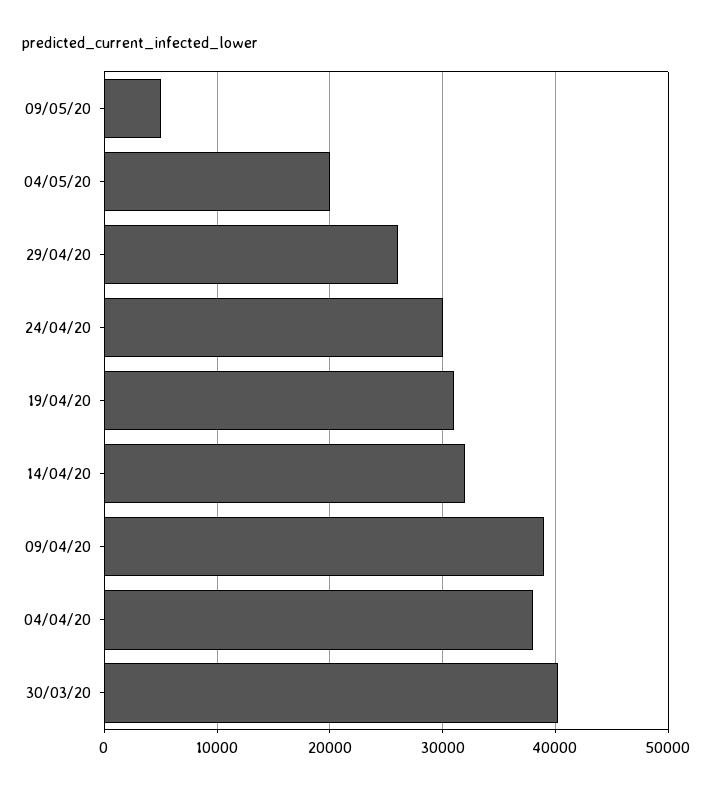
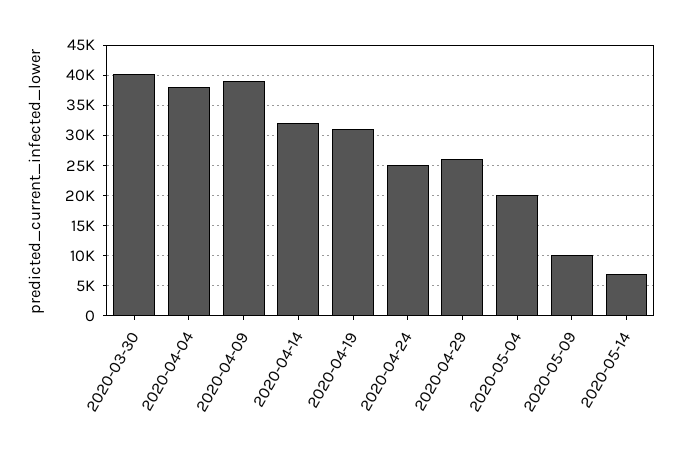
09/05/20: 5000 -> 10000
24/04/20: 30000 -> 25000
2020-05-14: none -> 7000

